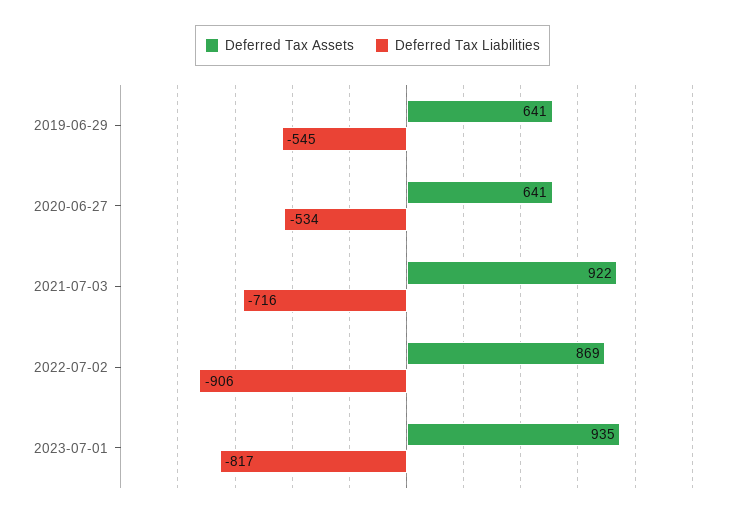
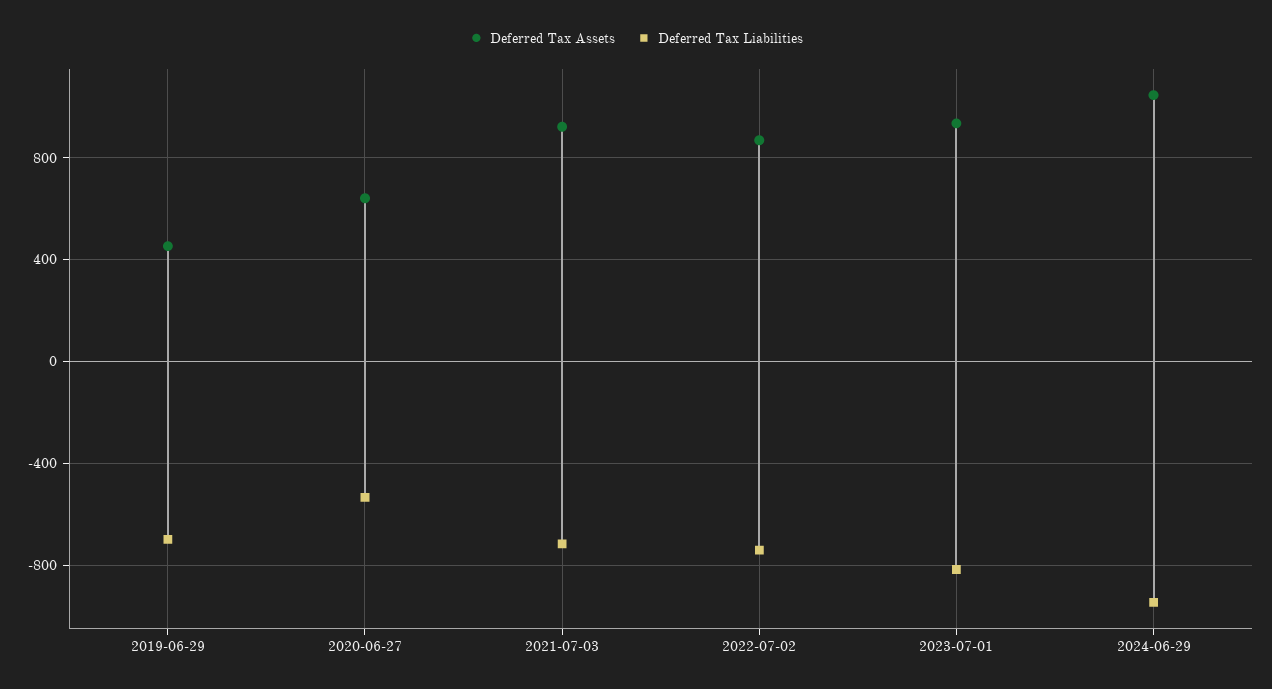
Deferred Tax Assets, 2019-06-29: 641 -> 450
Deferred Tax Liabilities, 2019-06-29: -545 -> -700
Deferred Tax Liabilities, 2022-07-02: -906 -> -750
Deferred Tax Assets, 2024-06-29: none -> 1050
Deferred Tax Liabilities, 2024-06-29: none -> -950

